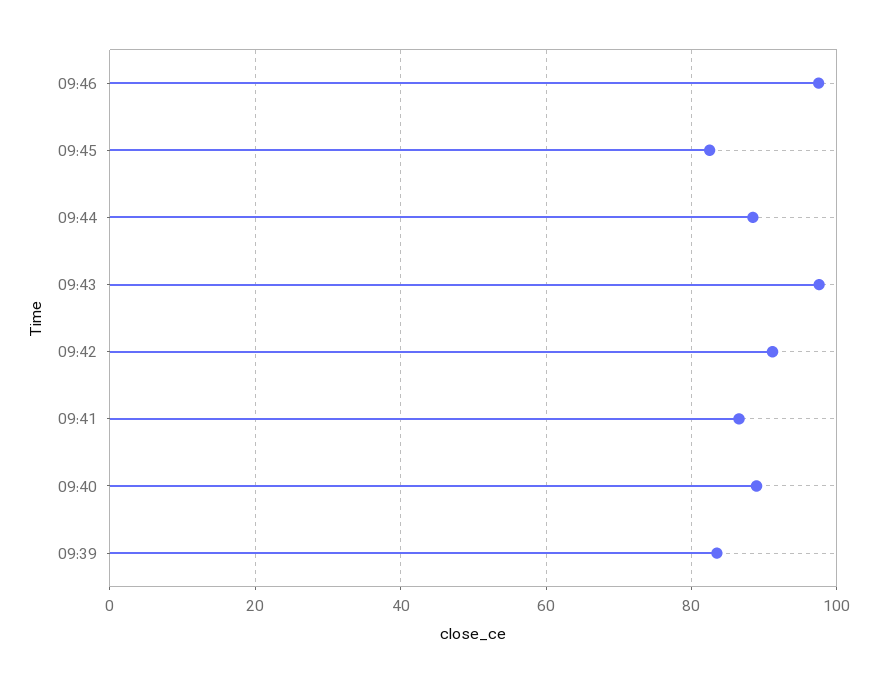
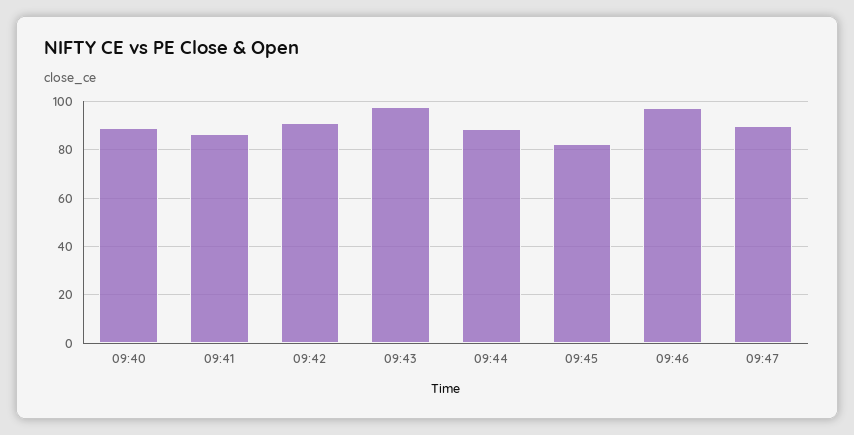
09:39: 84 -> none
09:47: none -> 90

